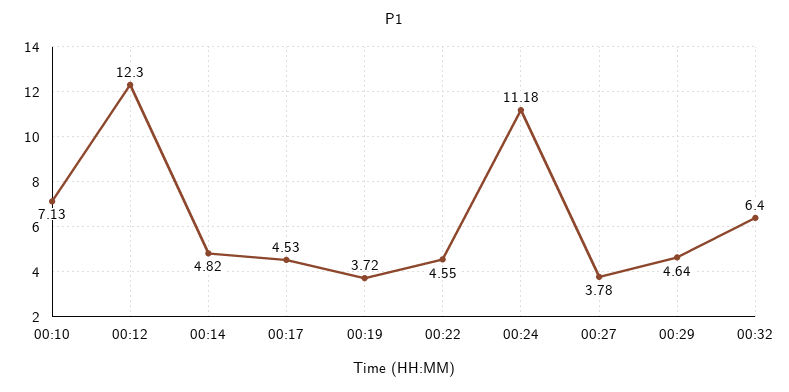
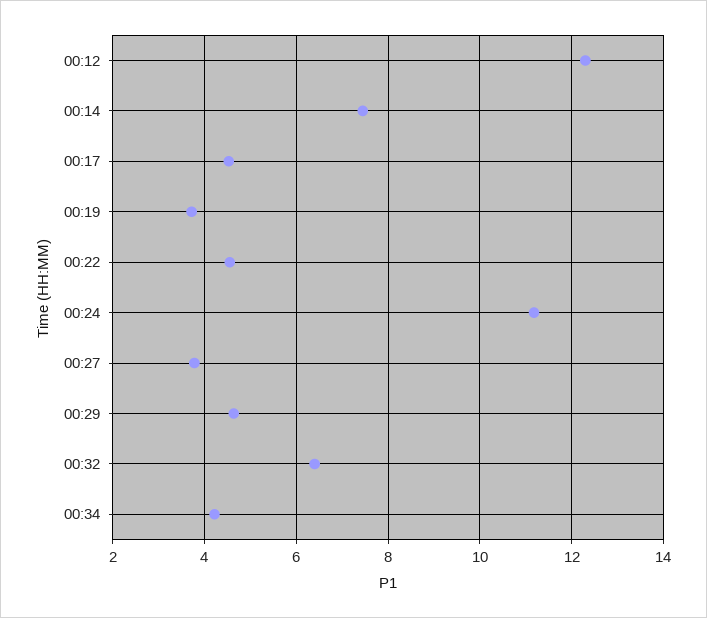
00:10: 7.13 -> none
00:14: 4.82 -> 7.4
00:34: none -> 4.2

